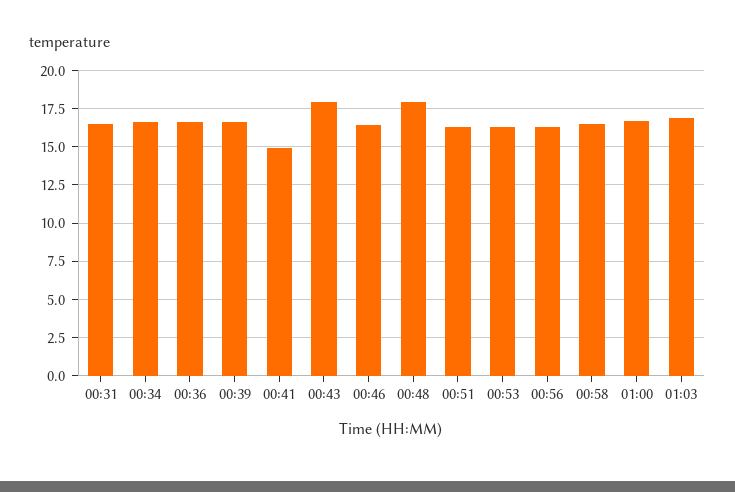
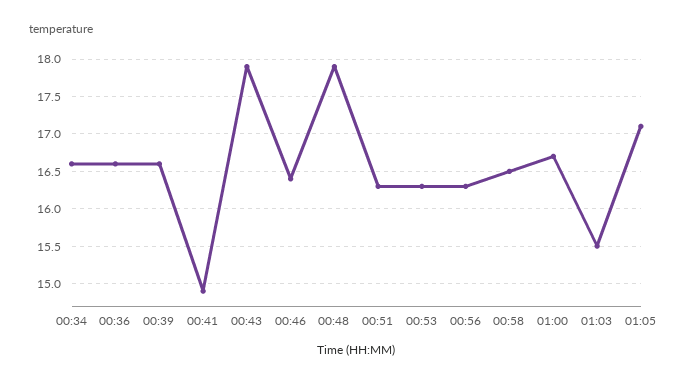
00:31: 16.5 -> none
01:03: 17 -> 15.5
01:05: none -> 17.1

